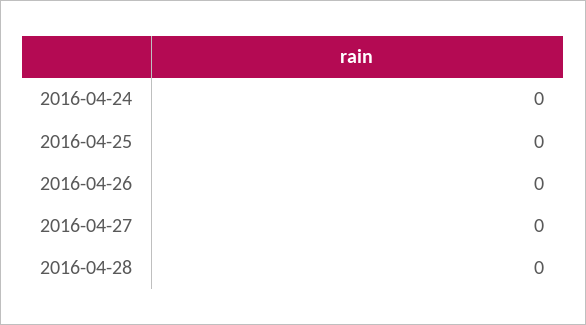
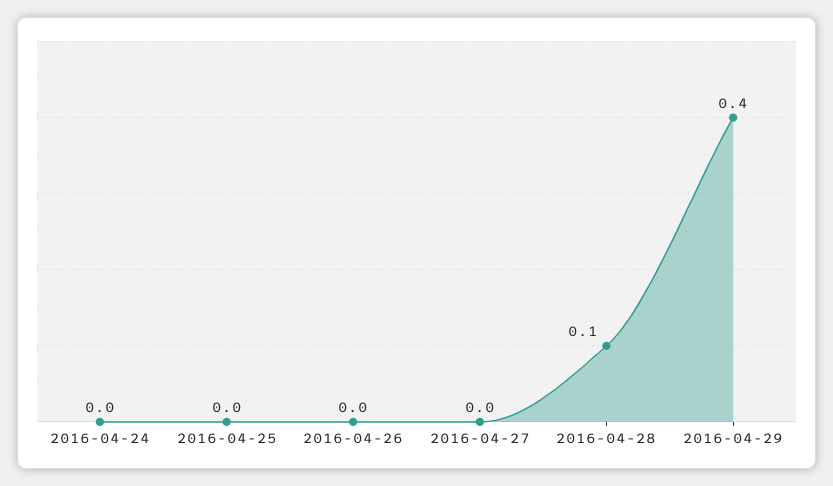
2016-04-28: 0 -> 0.1
2016-04-29: none -> 0.4

